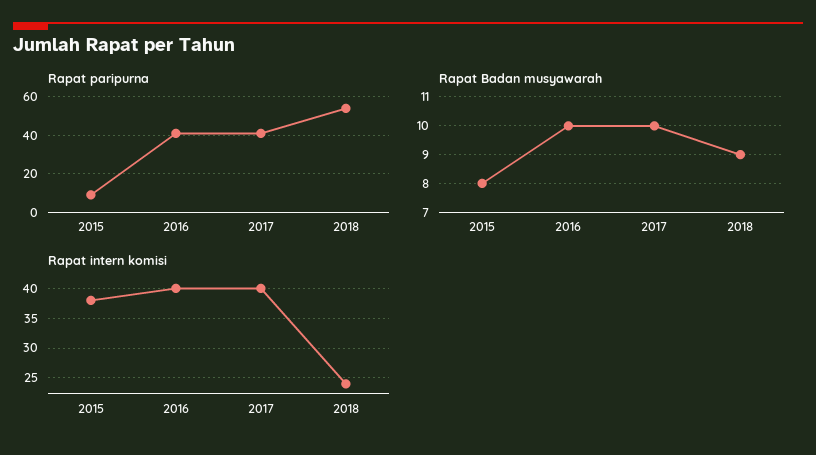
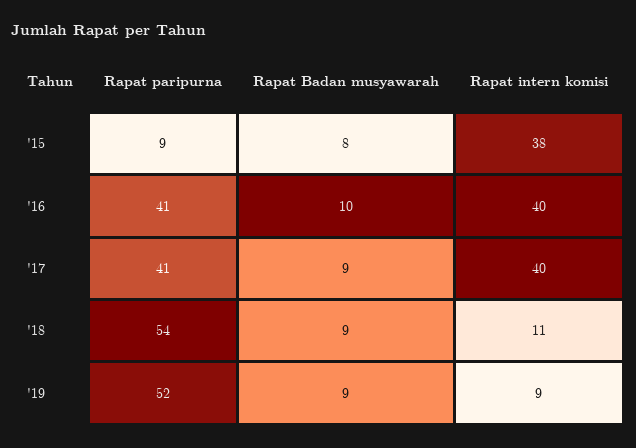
Rapat Badan musyawarah, 2017: 10 -> 9
Rapat intern komisi, 2018: 25 -> 11
Rapat paripurna, '19: none -> 52
Rapat Badan musyawarah, '19: none -> 9
Rapat intern komisi, '19: none -> 9

